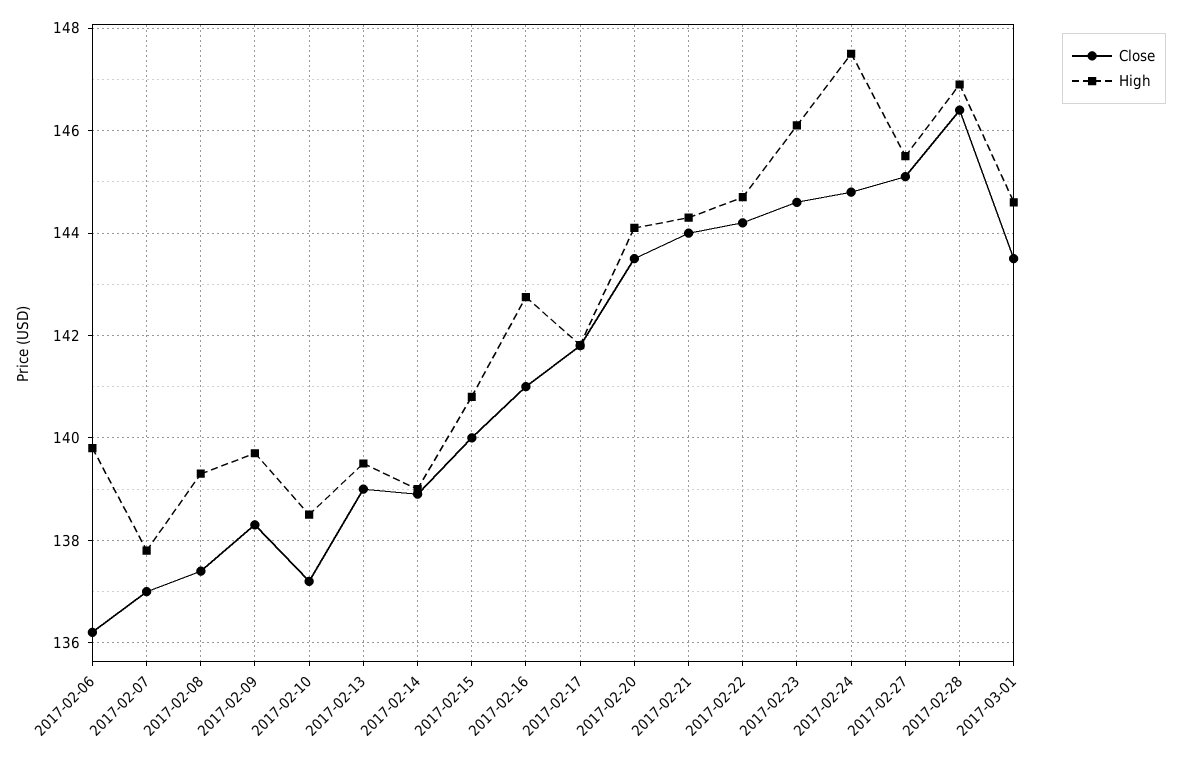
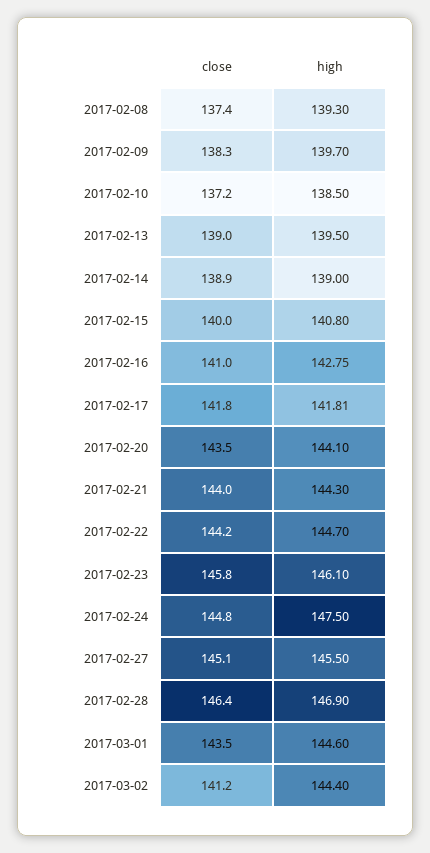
Close, 2017-02-06: 136.2 -> none
High, 2017-02-06: 139.8 -> none
Close, 2017-02-07: 137 -> none
High, 2017-02-07: 137.8 -> none
Close, 2017-02-23: 144.6 -> 145.8
Close, 2017-03-02: none -> 141.2
High, 2017-03-02: none -> 144.4

